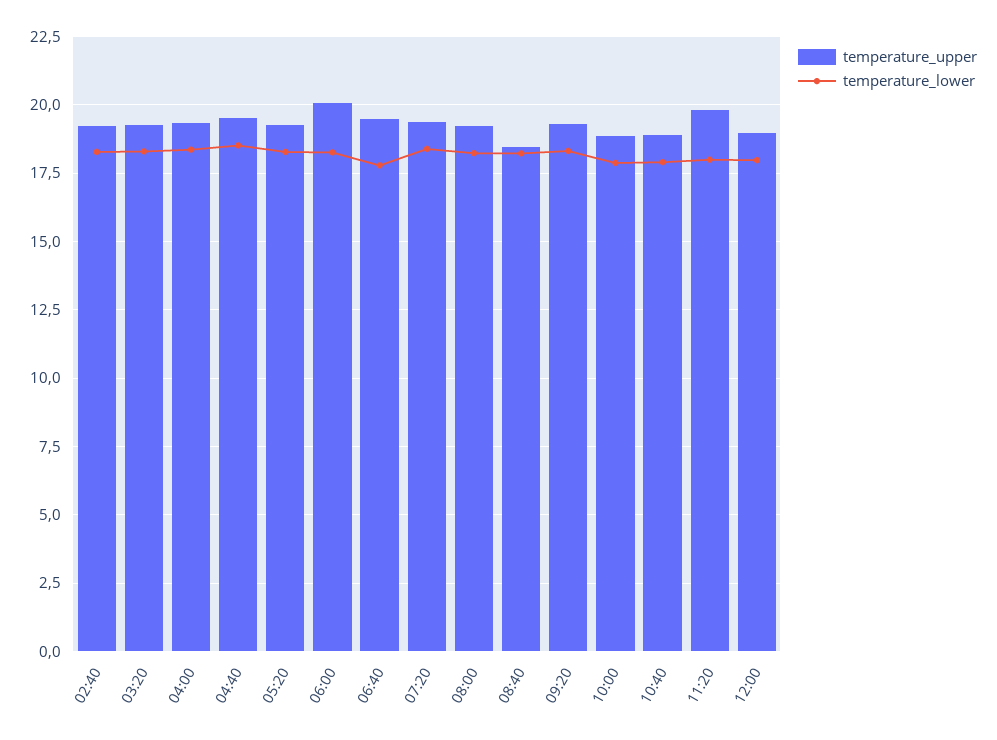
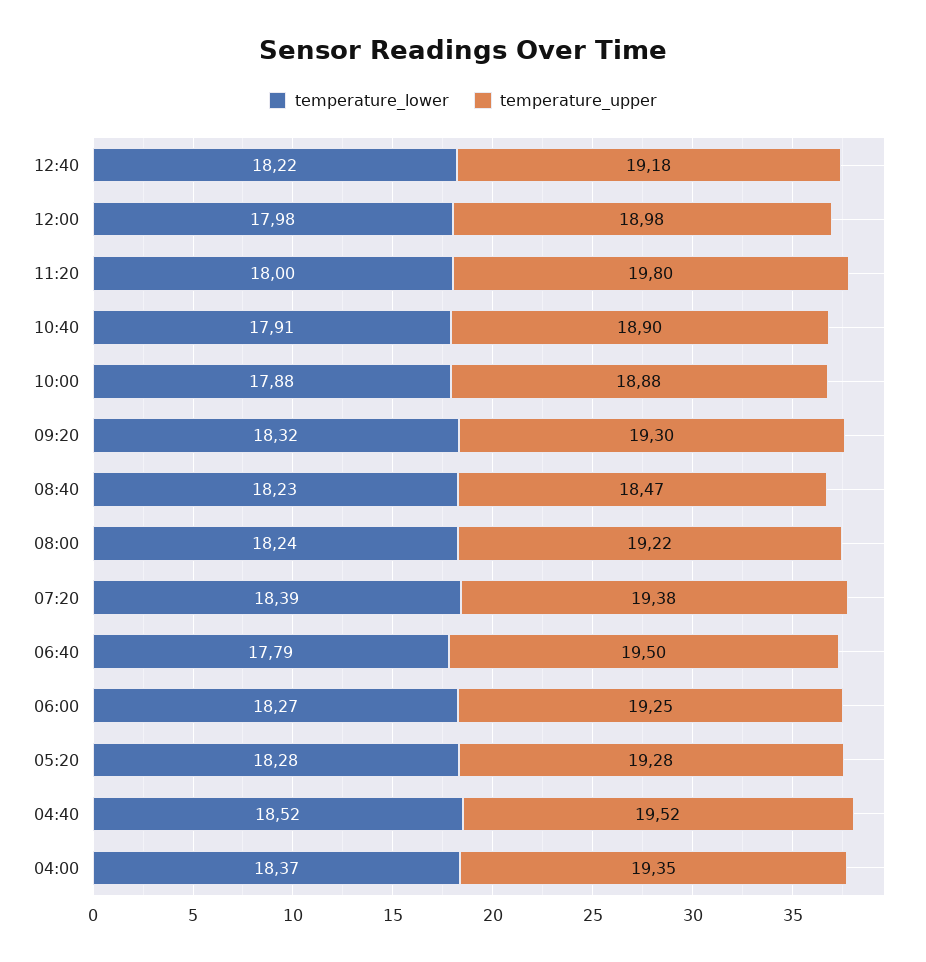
temperature_upper, 02:40: 19.25 -> none
temperature_lower, 02:40: 18.25 -> none
temperature_upper, 03:20: 19.25 -> none
temperature_lower, 03:20: 18.25 -> none
temperature_upper, 06:00: 20 -> 19.25
temperature_lower, 12:40: none -> 18.22
temperature_upper, 12:40: none -> 19.18

